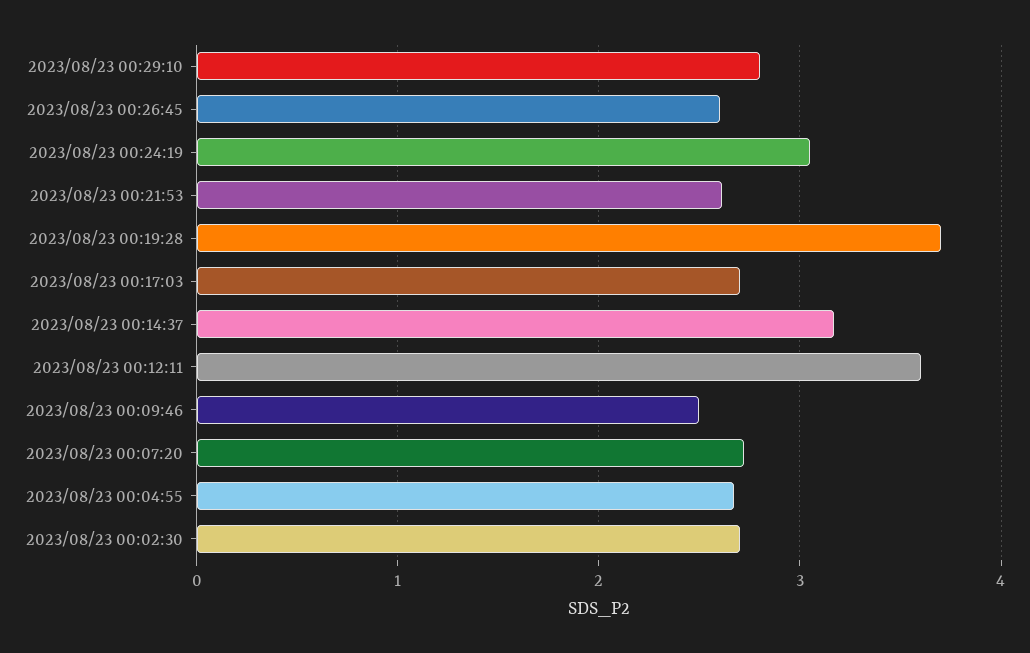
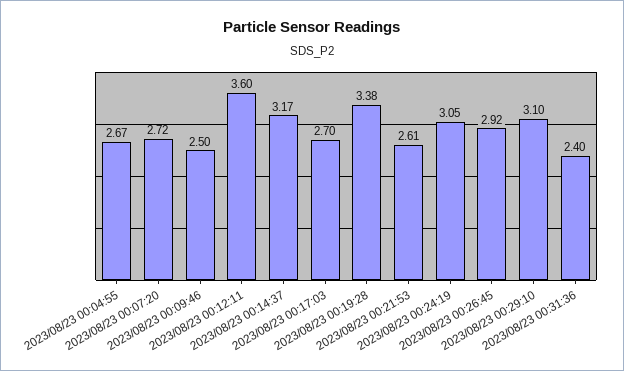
2023/08/23 00:29:10: 2.8 -> 3.1
2023/08/23 00:26:45: 2.6 -> 2.92
2023/08/23 00:19:28: 3.7 -> 3.38
2023/08/23 00:02:30: 2.7 -> none
2023/08/23 00:31:36: none -> 2.4

